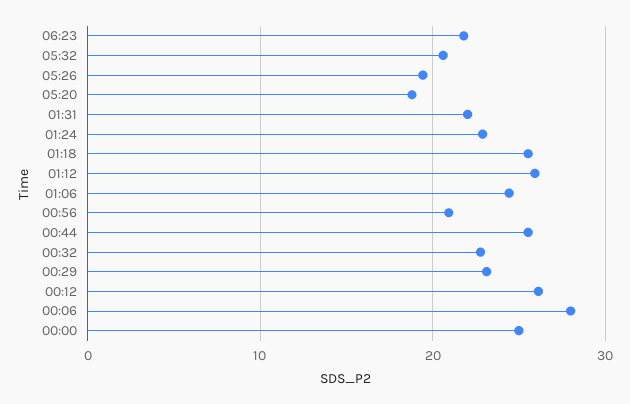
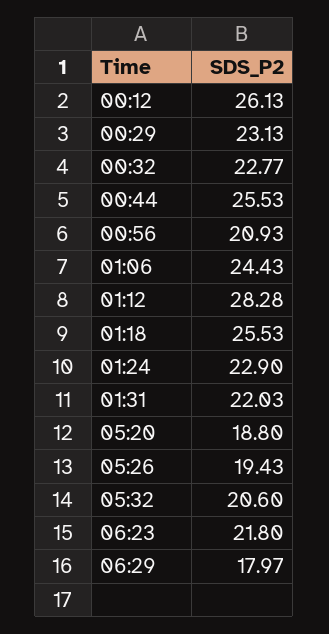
01:12: 26 -> 28.28
00:06: 28 -> none
00:00: 25 -> none
06:29: none -> 17.97

